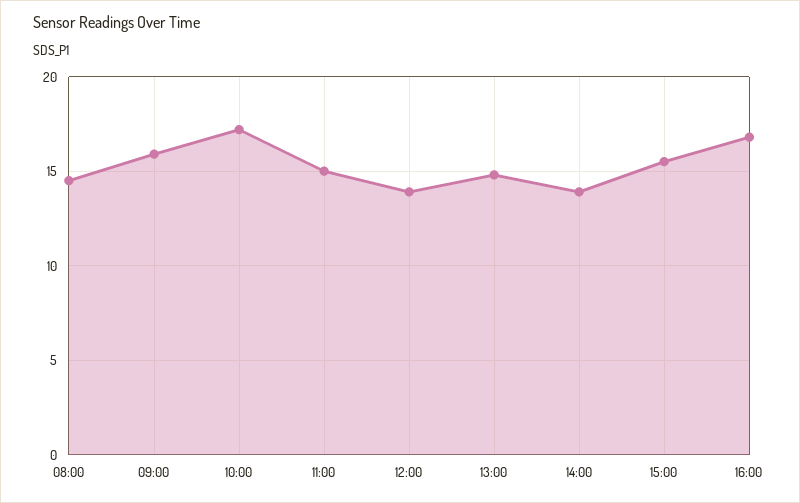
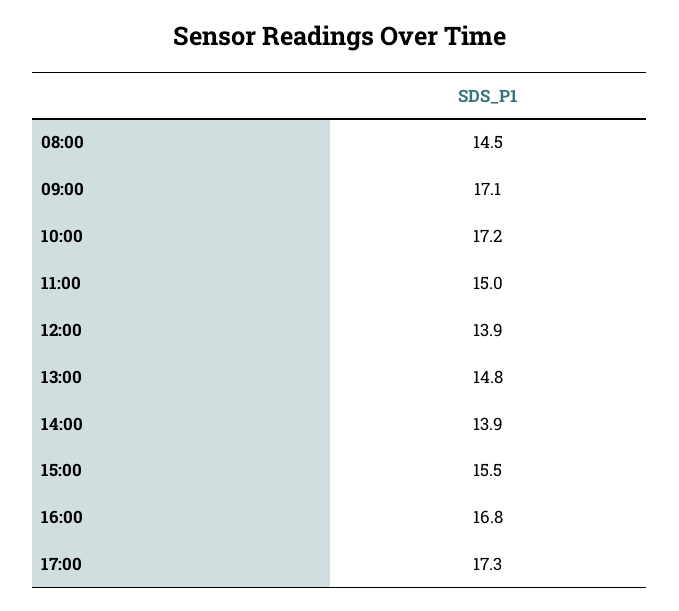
09:00: 16 -> 17.1
17:00: none -> 17.3

